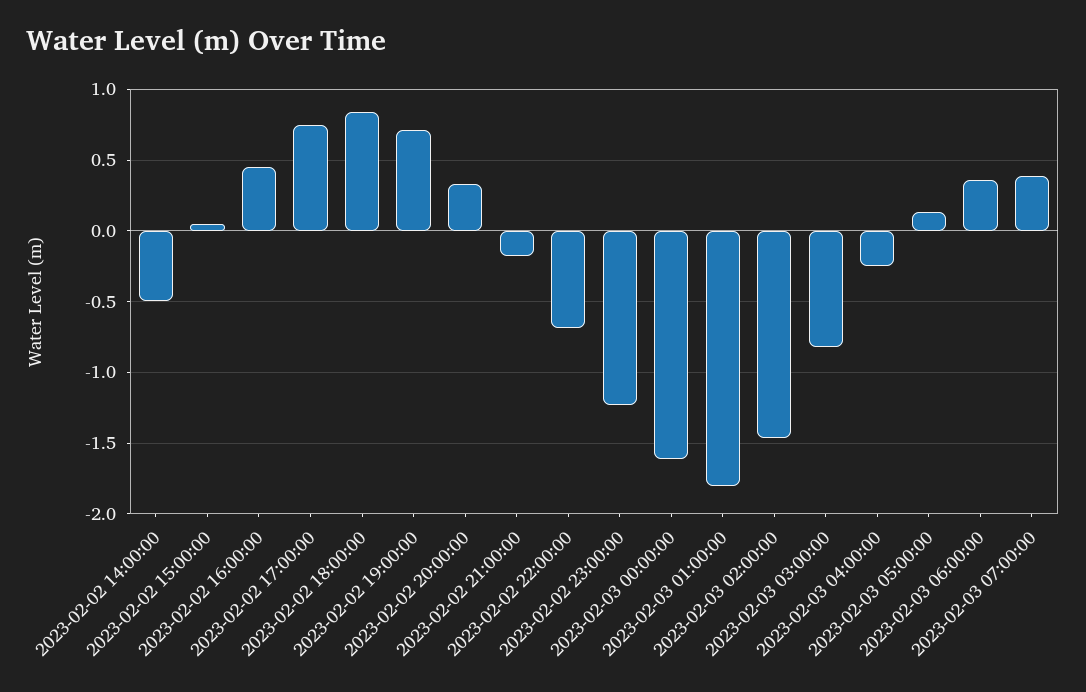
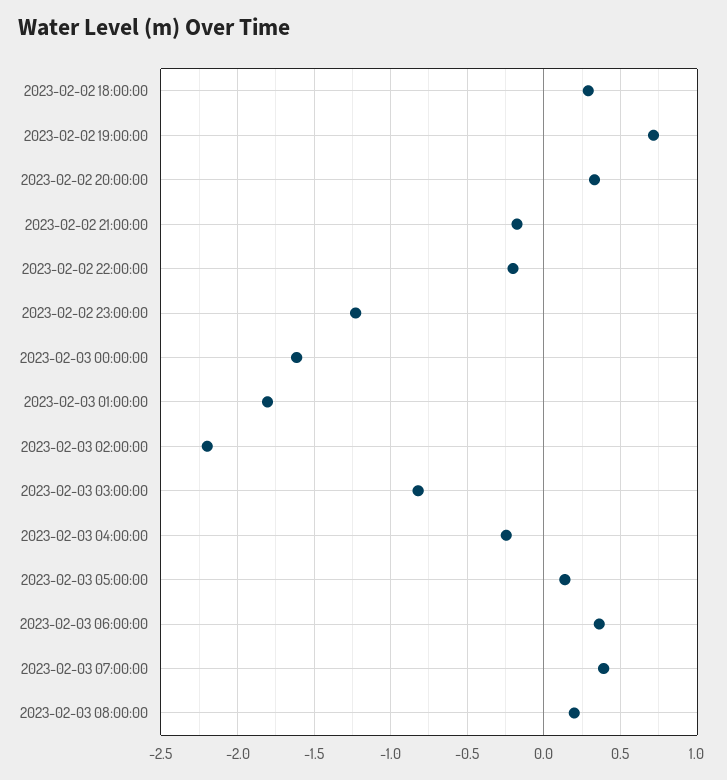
2023-02-02 14:00:00: -0.5 -> none
2023-02-02 15:00:00: 0.05 -> none
2023-02-02 16:00:00: 0.45 -> none
2023-02-02 17:00:00: 0.75 -> none
2023-02-02 18:00:00: 0.85 -> 0.3
2023-02-02 22:00:00: -0.7 -> -0.2
2023-02-03 02:00:00: -1.45 -> -2.2
2023-02-03 08:00:00: none -> 0.2

